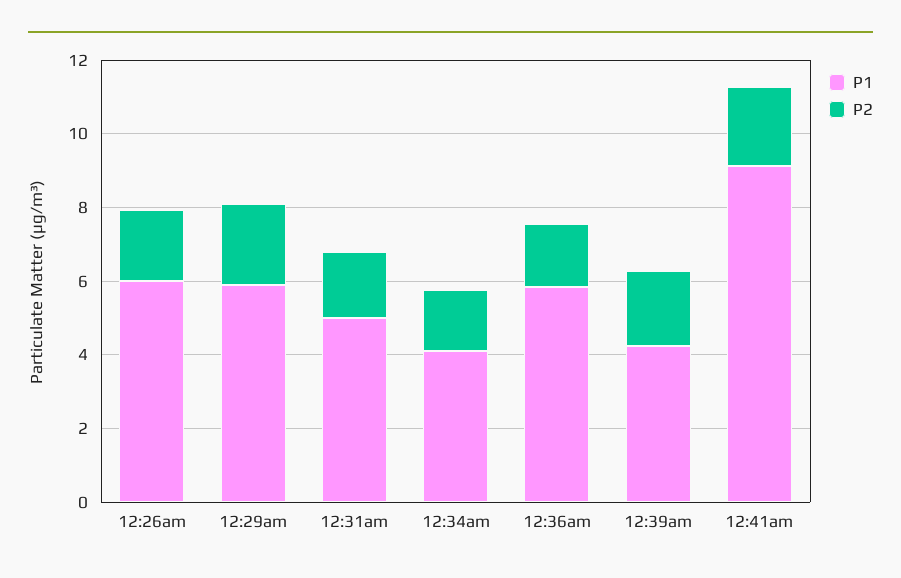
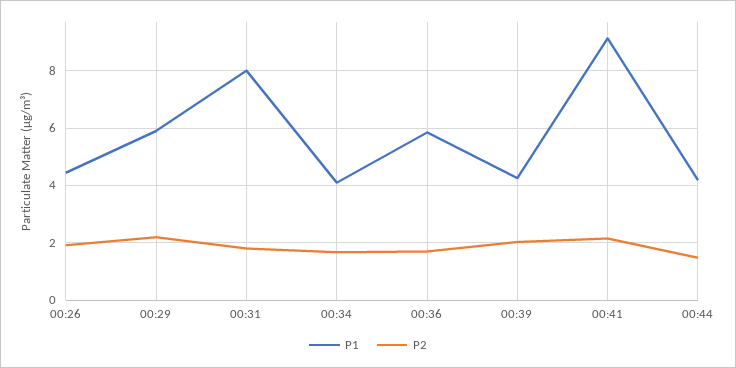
P1, 12:26am: 6 -> 4.5
P1, 12:31am: 5 -> 8
P1, 00:44: none -> 4.25
P2, 00:44: none -> 1.5

